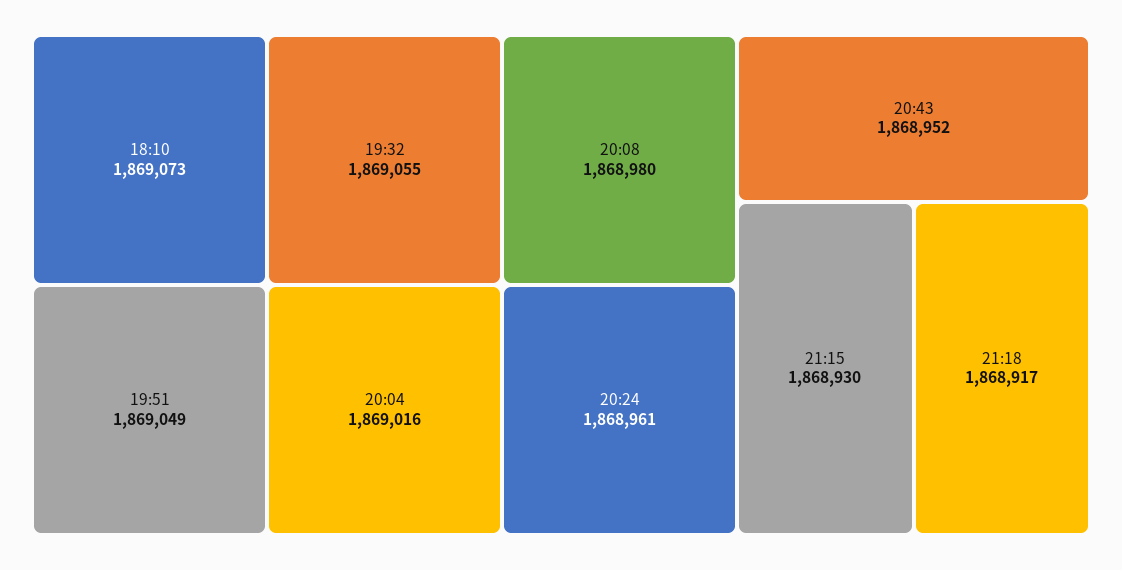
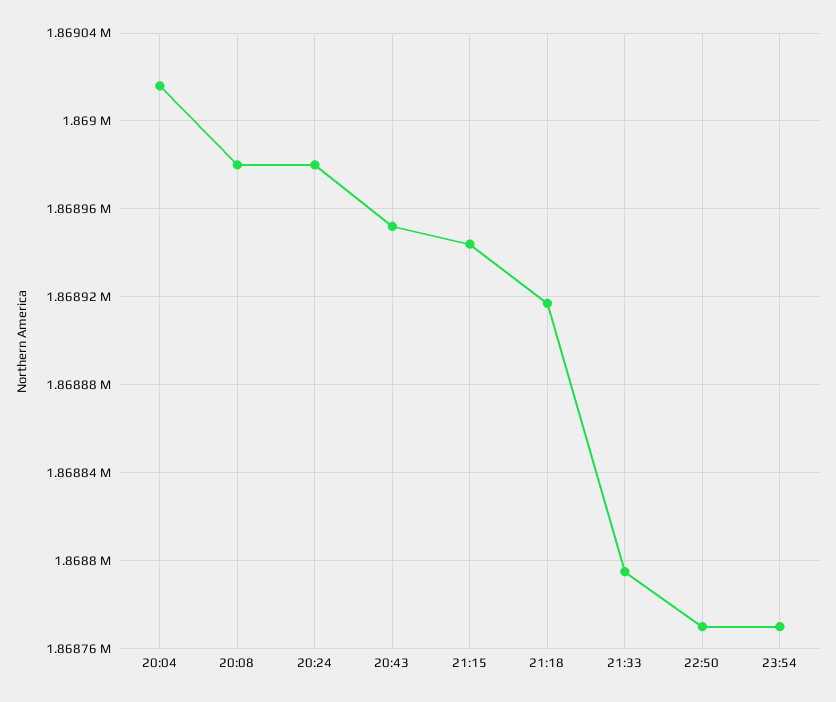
18:10: 1869073 -> none
19:32: 1869055 -> none
19:51: 1869049 -> none
20:24: 1868961 -> 1868980
21:15: 1868930 -> 1868945
21:33: none -> 1868795
22:50: none -> 1868770
23:54: none -> 1868770

